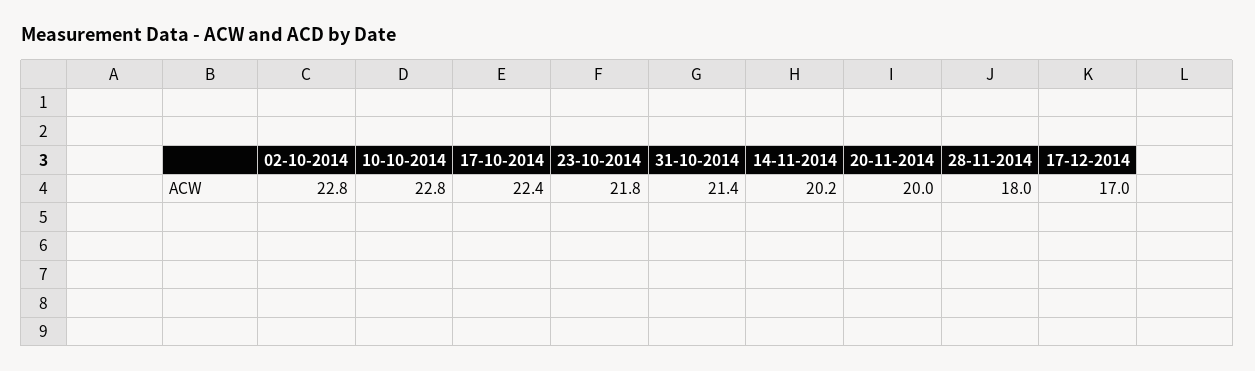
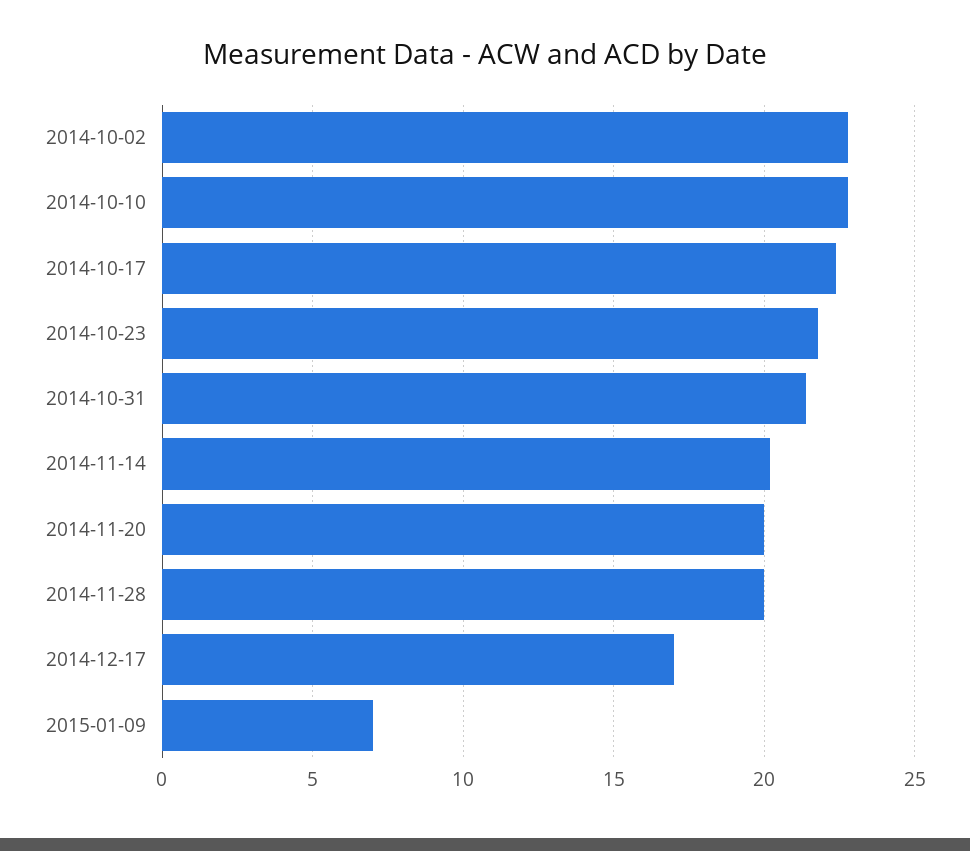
28-11-2014: 18 -> 20
2015-01-09: none -> 7

